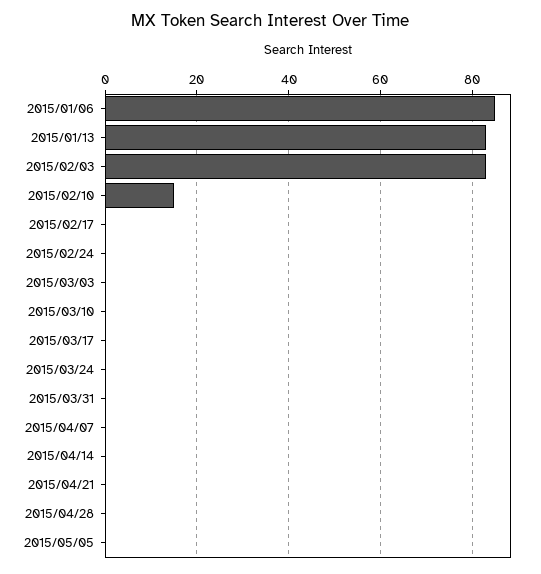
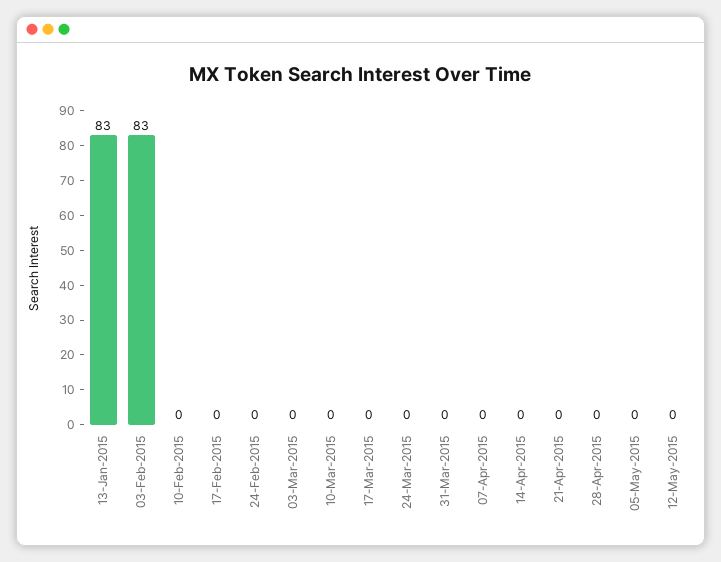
2015/01/06: 85 -> none
2015/02/10: 15 -> 0
12-May-2015: none -> 0

